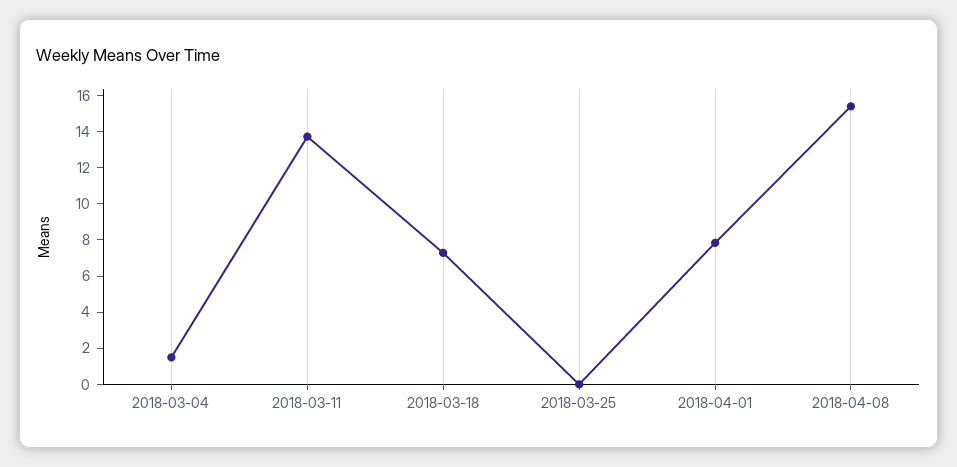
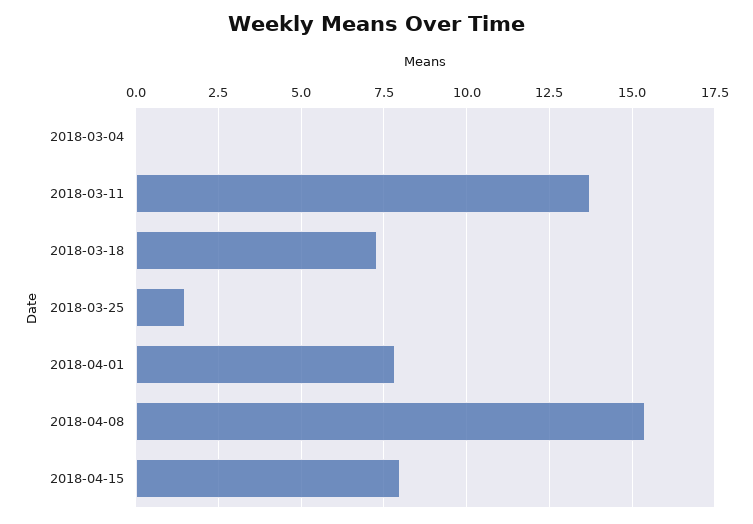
2018-03-04: 1.5 -> 0
2018-03-25: 0 -> 1.5
2018-04-15: none -> 8

